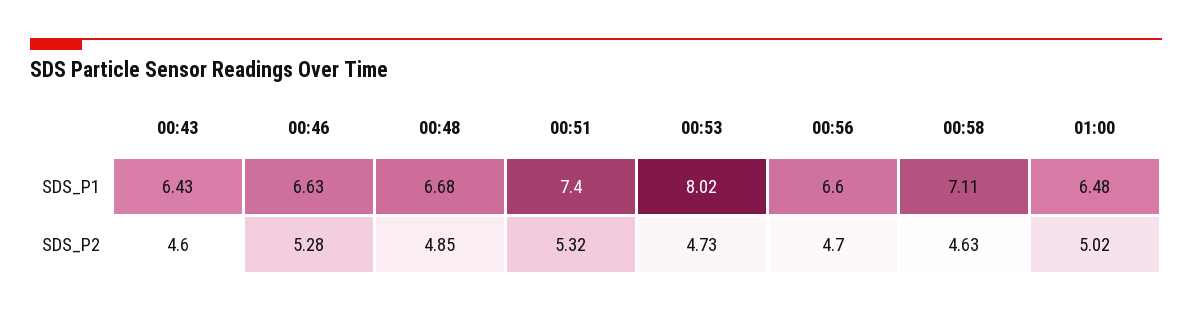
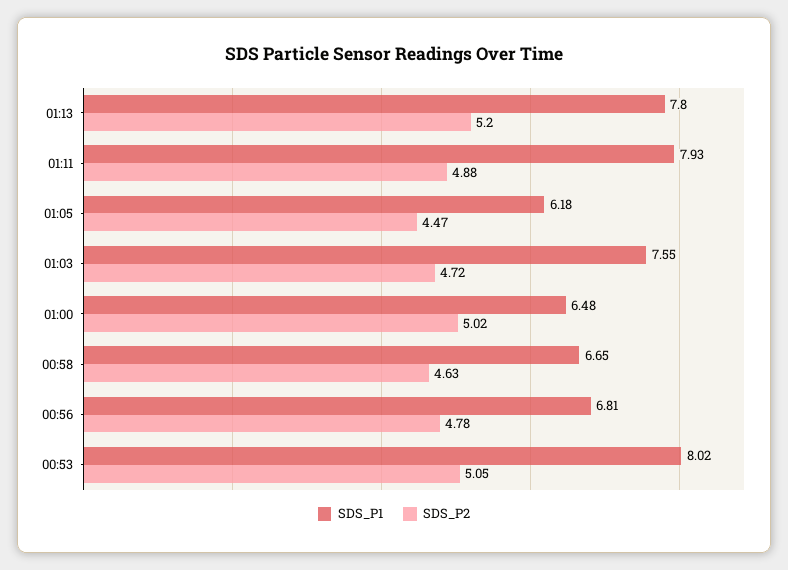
SDS_P1, 00:43: 6.43 -> none
SDS_P1, 00:46: 6.63 -> none
SDS_P1, 00:48: 6.68 -> none
SDS_P1, 00:51: 7.4 -> none
SDS_P1, 00:56: 6.6 -> 6.81
SDS_P1, 00:58: 7.11 -> 6.65
SDS_P2, 00:43: 4.6 -> none
SDS_P2, 00:46: 5.28 -> none
SDS_P2, 00:48: 4.85 -> none
SDS_P2, 00:51: 5.32 -> none
SDS_P2, 00:53: 4.73 -> 5.05
SDS_P2, 00:56: 4.7 -> 4.78
SDS_P1, 01:13: none -> 7.8
SDS_P2, 01:13: none -> 5.2
SDS_P1, 01:11: none -> 7.93
SDS_P2, 01:11: none -> 4.88
SDS_P1, 01:05: none -> 6.18
SDS_P2, 01:05: none -> 4.47
SDS_P1, 01:03: none -> 7.55
SDS_P2, 01:03: none -> 4.72

